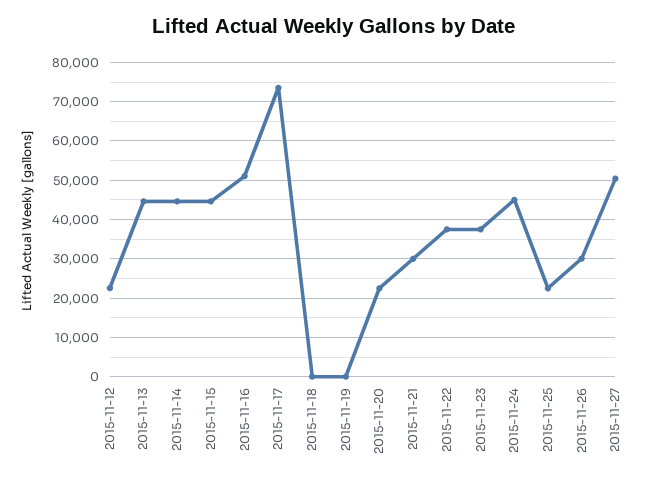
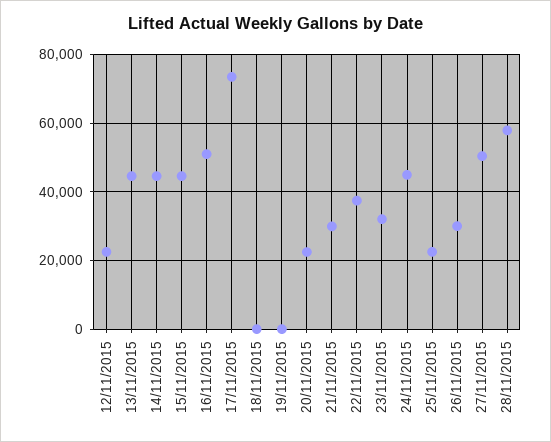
2015-11-23: 38000 -> 32000
28/11/2015: none -> 58000

